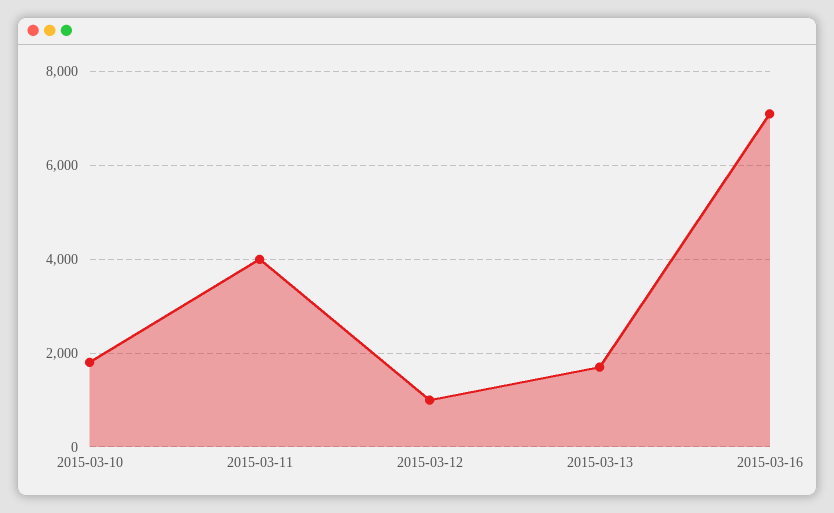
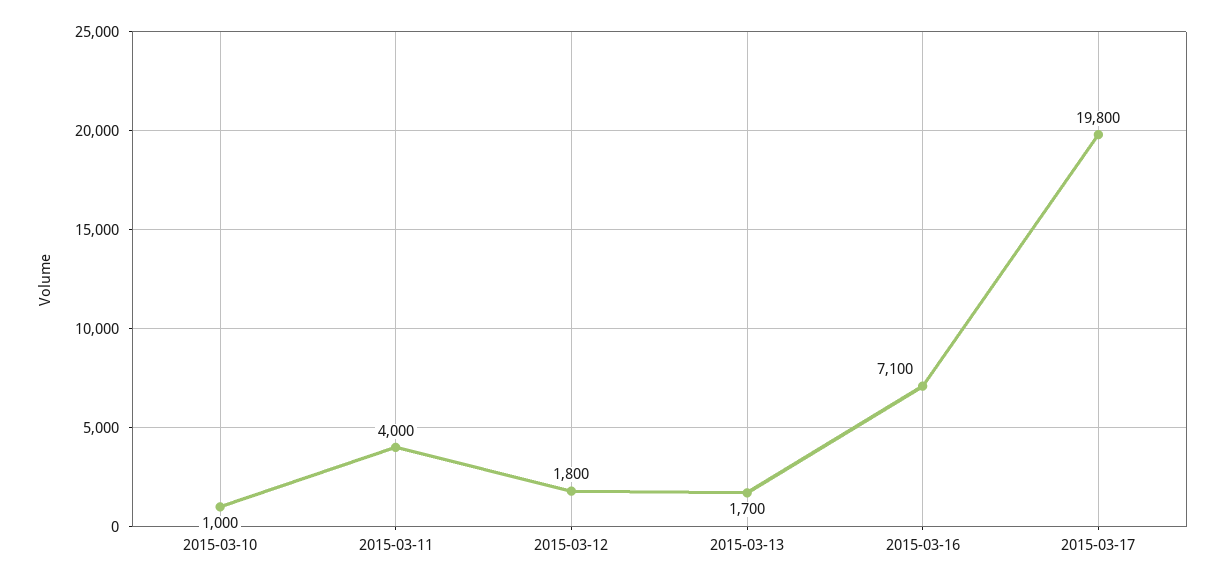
2015-03-10: 1800 -> 1000
2015-03-12: 1000 -> 1800
2015-03-17: none -> 19800

